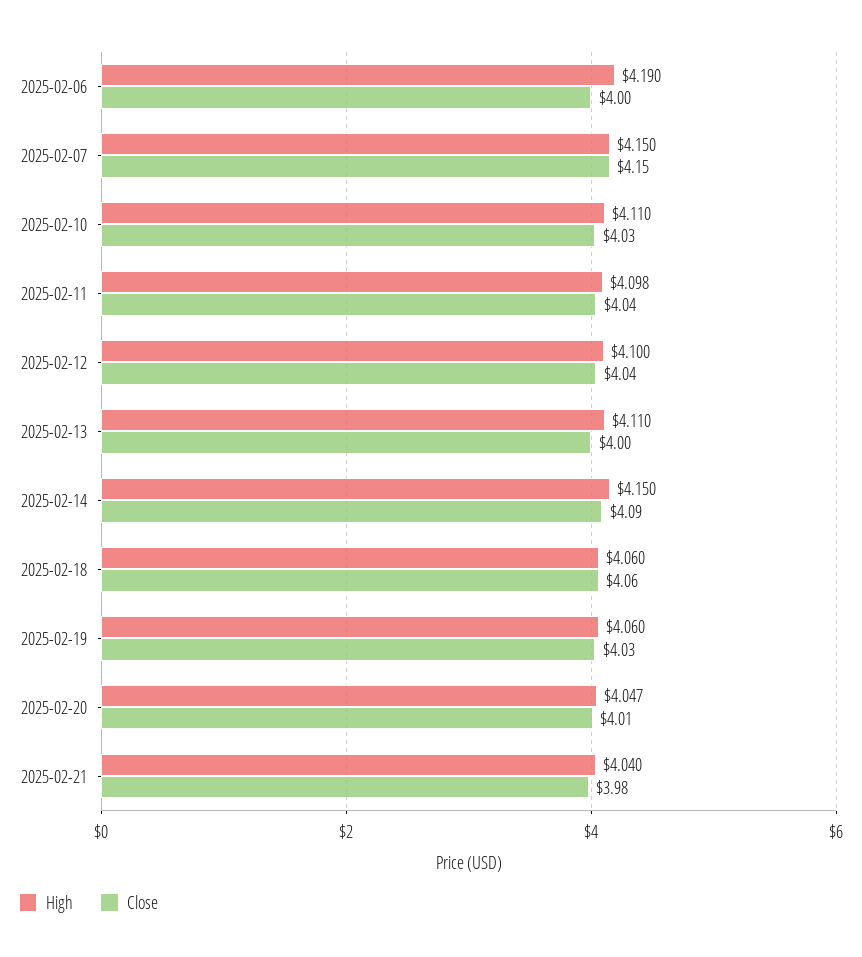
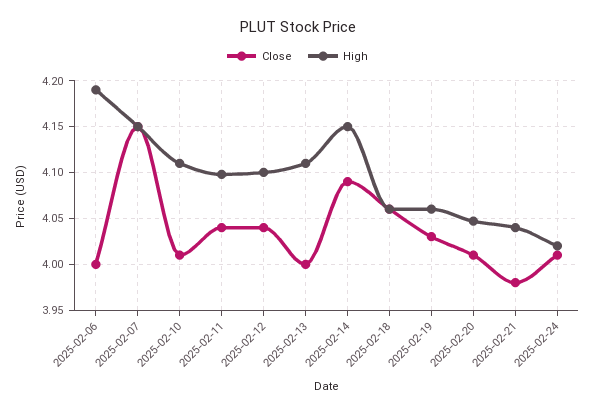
Close, 2025-02-10: 4.03 -> 4.01
Close, 2025-02-24: none -> 4.01
High, 2025-02-24: none -> 4.02

